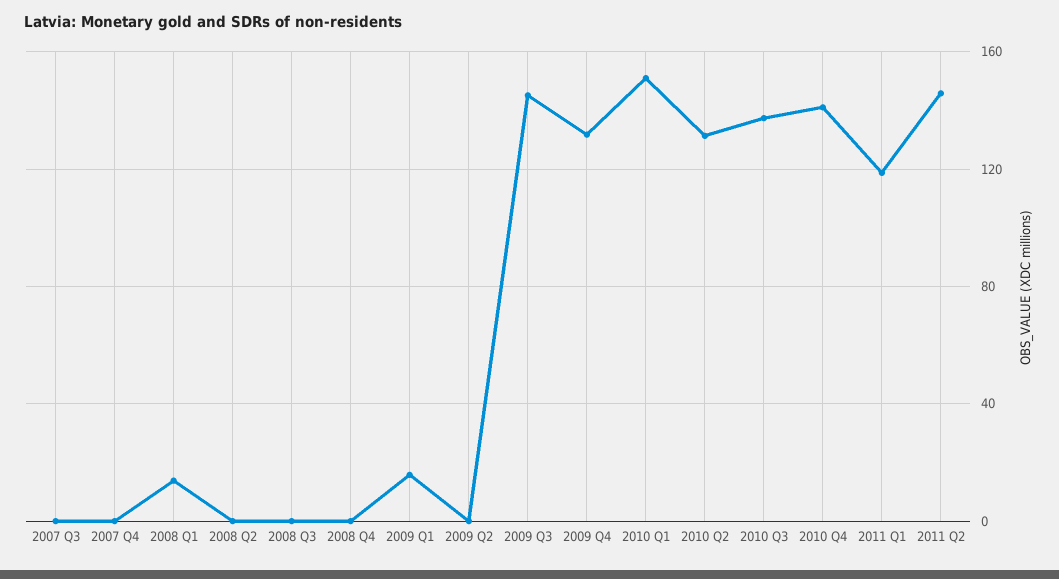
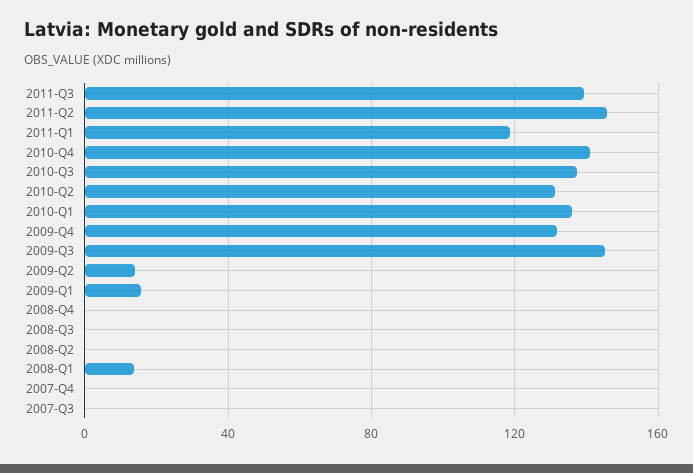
2009 Q2: 0 -> 15
2010 Q1: 150 -> 135
2011-Q3: none -> 140

